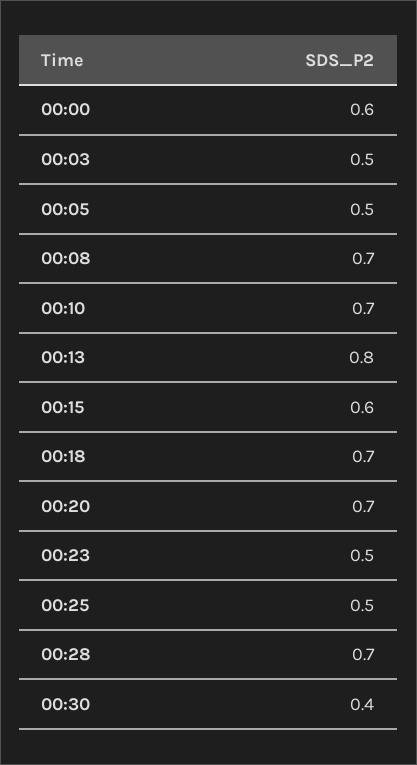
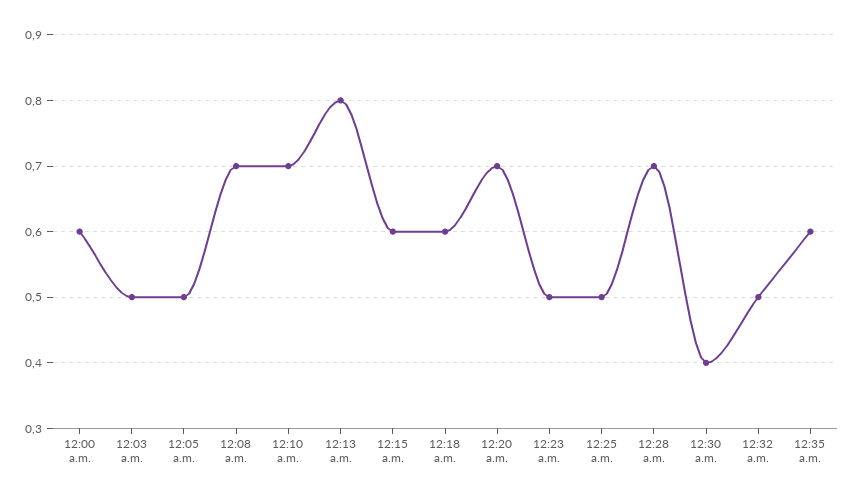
00:18: 0.7 -> 0.6
12:32 a.m.: none -> 0.5
12:35 a.m.: none -> 0.6

